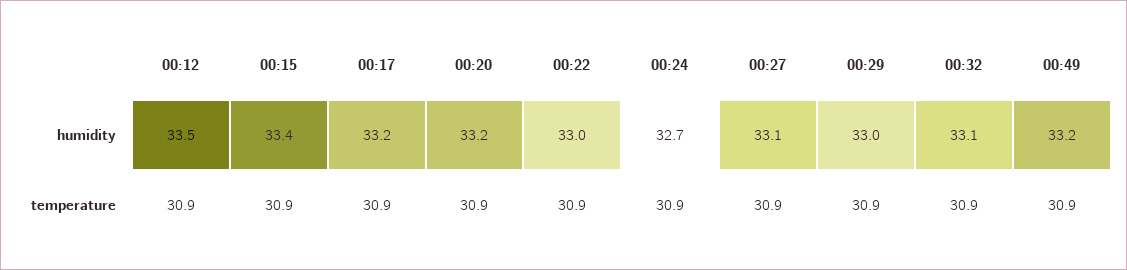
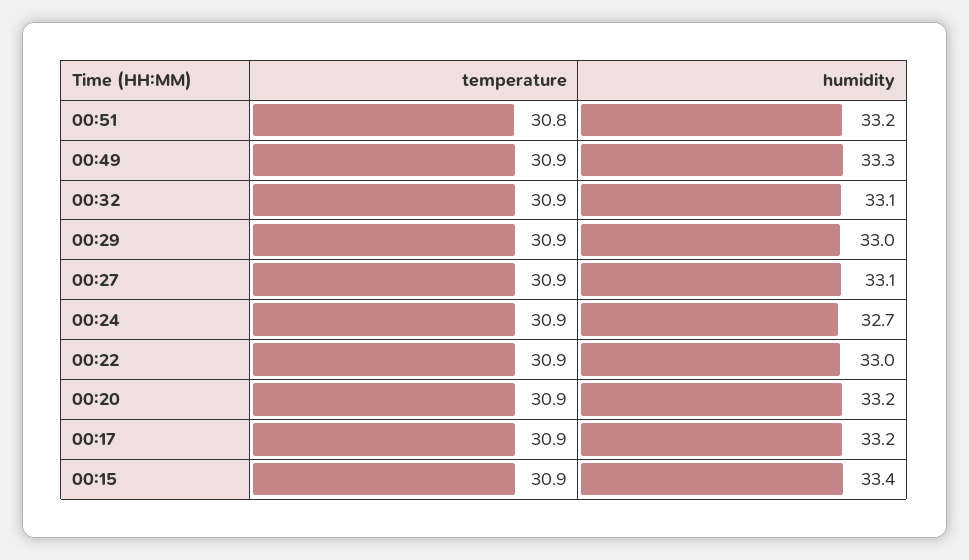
00:12, humidity: 33.5 -> none
00:49, humidity: 33.2 -> 33.3
00:12, temperature: 30.9 -> none
00:51, temperature: none -> 30.8
00:51, humidity: none -> 33.2

